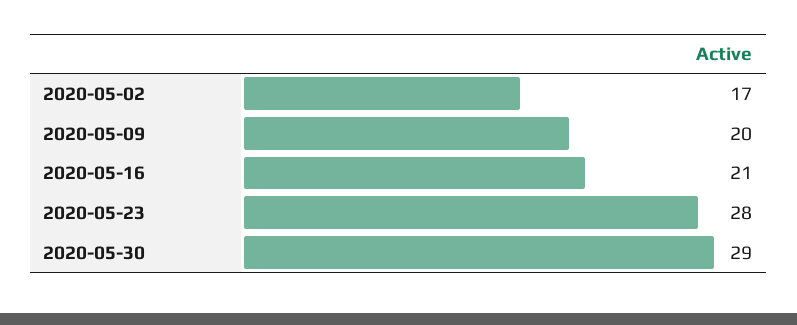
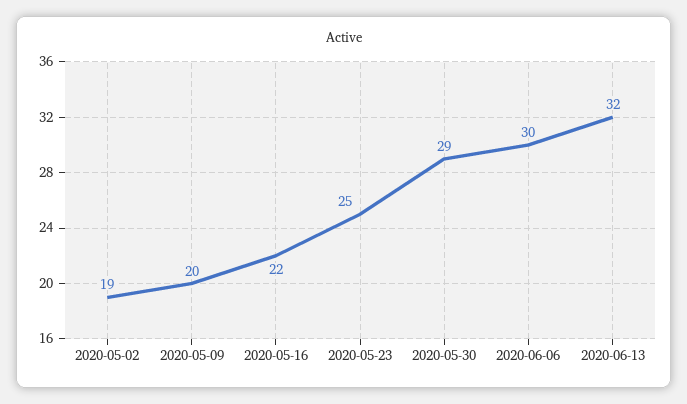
2020-05-02: 17 -> 19
2020-05-16: 21 -> 22
2020-05-23: 28 -> 25
2020-06-06: none -> 30
2020-06-13: none -> 32

